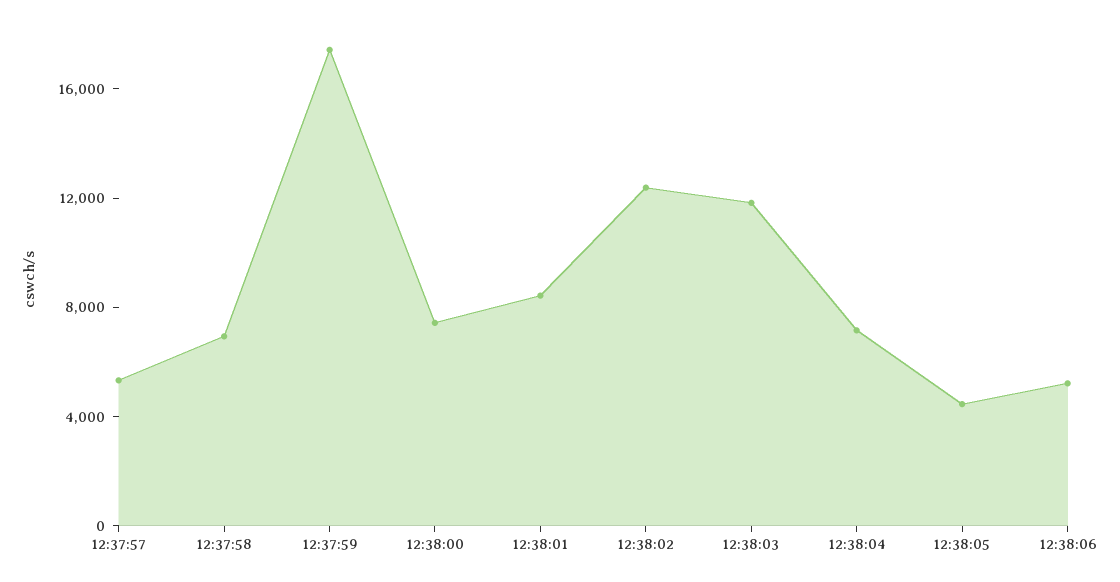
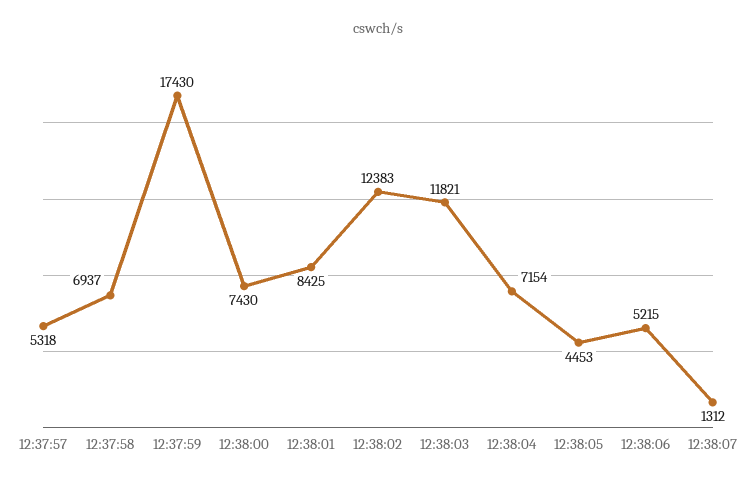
12:38:07: none -> 1312

